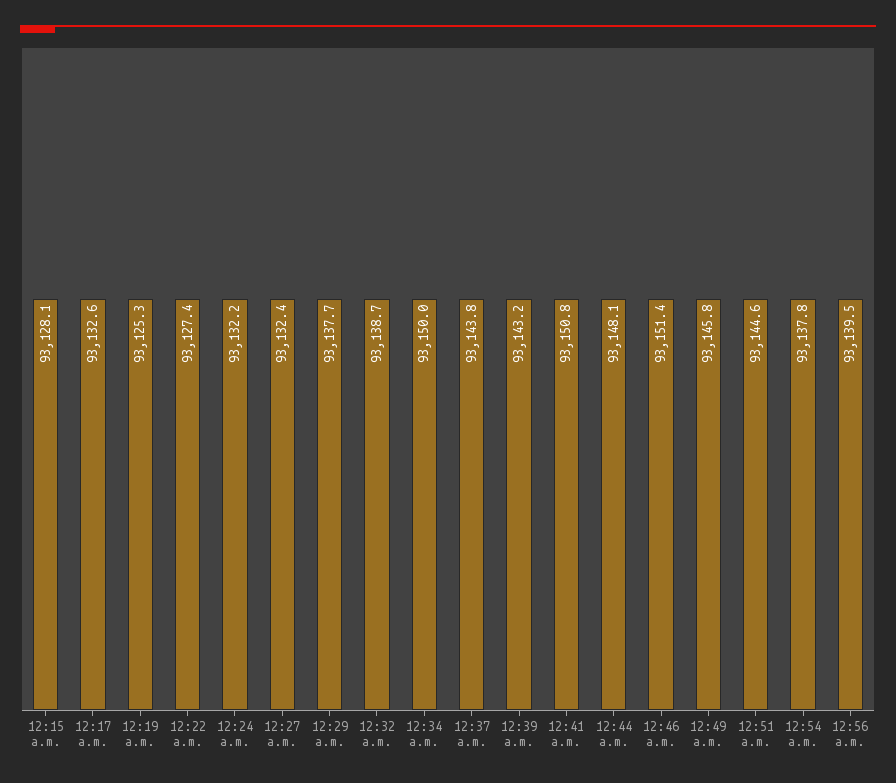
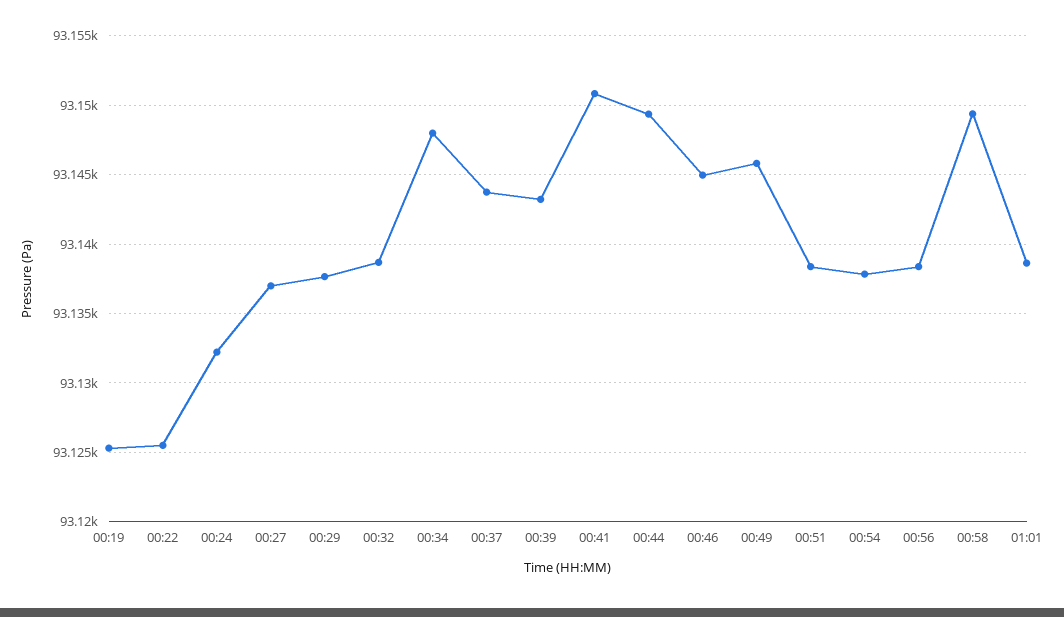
12:15 a.m.: 93128.1 -> none
12:17 a.m.: 93132.6 -> none
12:22 a.m.: 93127.4 -> 93125.5
12:27 a.m.: 93132.4 -> 93137
12:34 a.m.: 93150 -> 93148
12:44 a.m.: 93148.1 -> 93149.5
12:46 a.m.: 93151.4 -> 93145
12:51 a.m.: 93144.6 -> 93138.5
12:56 a.m.: 93139.5 -> 93138.5
00:58: none -> 93149.5
01:01: none -> 93138.5

